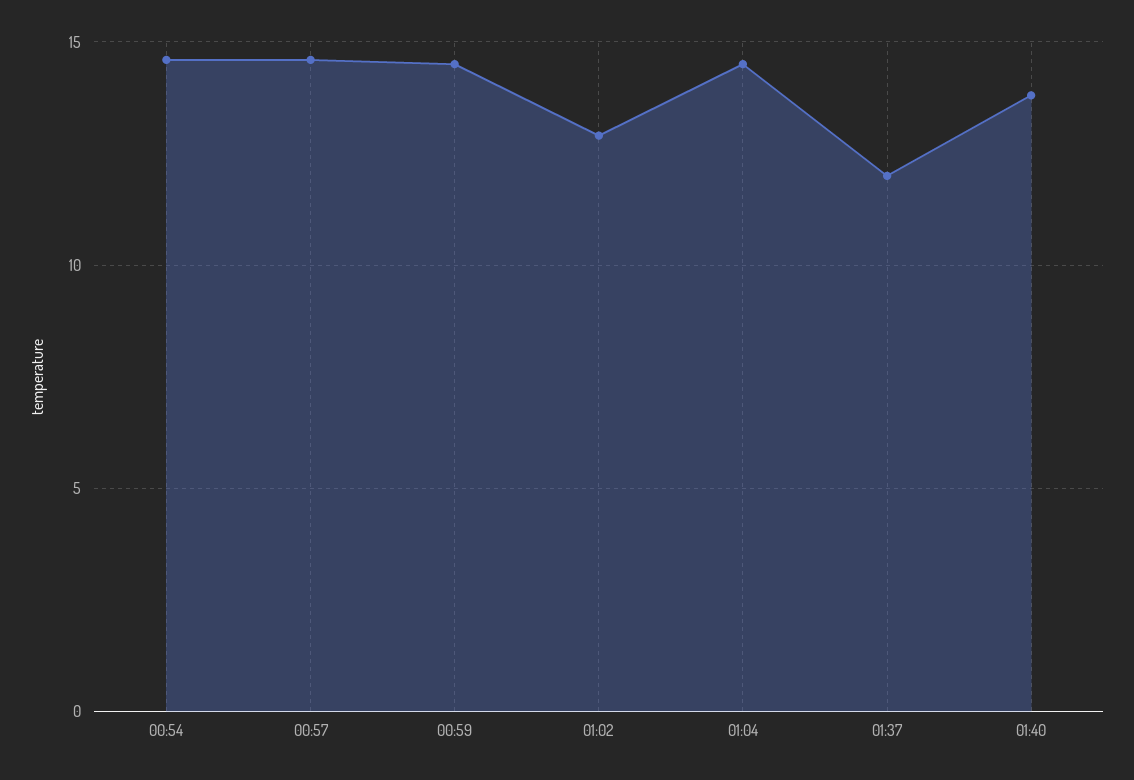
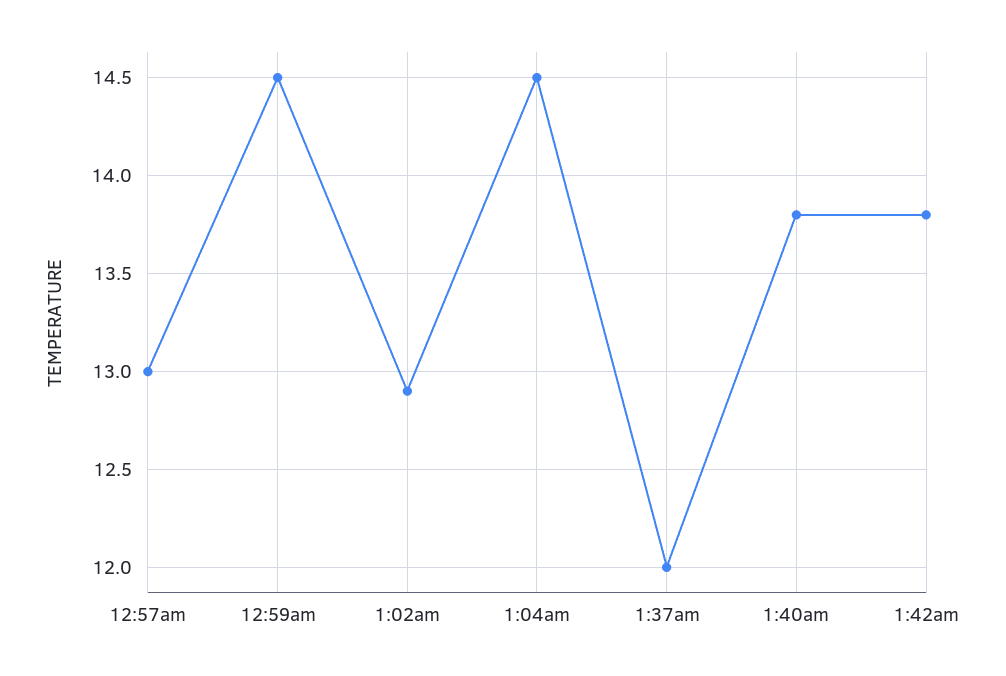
00:54: 14.5 -> none
00:57: 14.5 -> 13
1:42am: none -> 13.8

